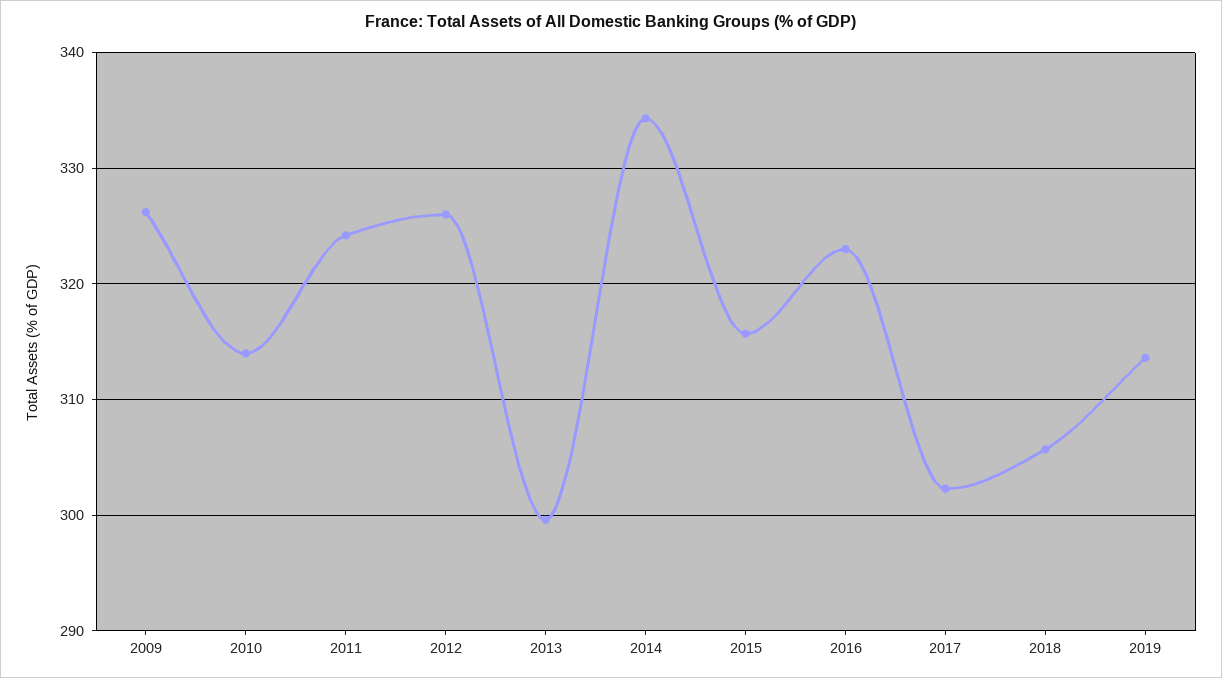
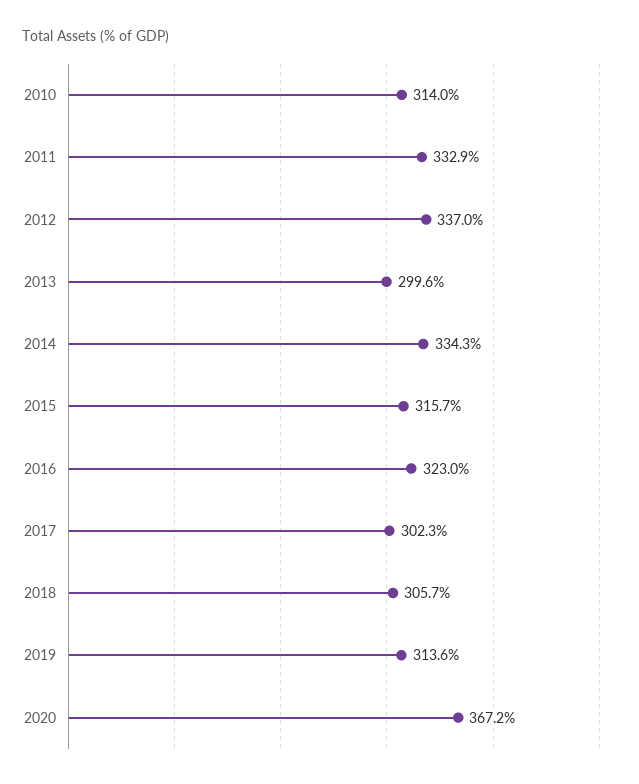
2009: 326 -> none
2011: 324 -> 332.9
2012: 326 -> 337
2020: none -> 367.2

